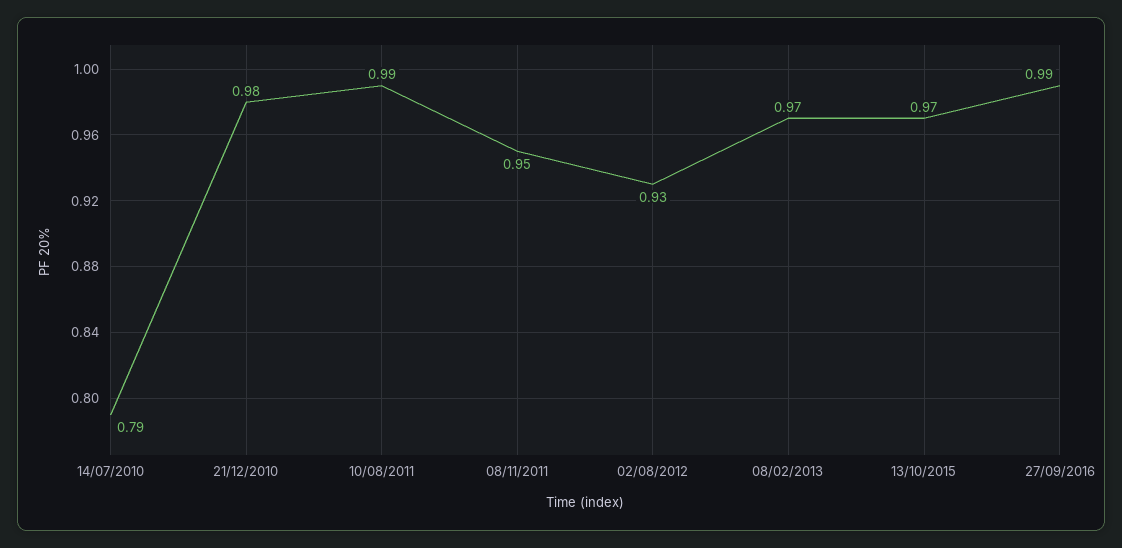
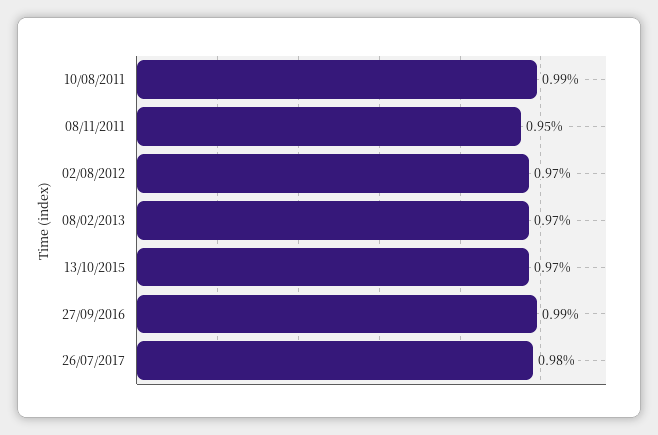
14/07/2010: 0.79 -> none
21/12/2010: 0.98 -> none
02/08/2012: 0.93 -> 0.97
26/07/2017: none -> 0.98

